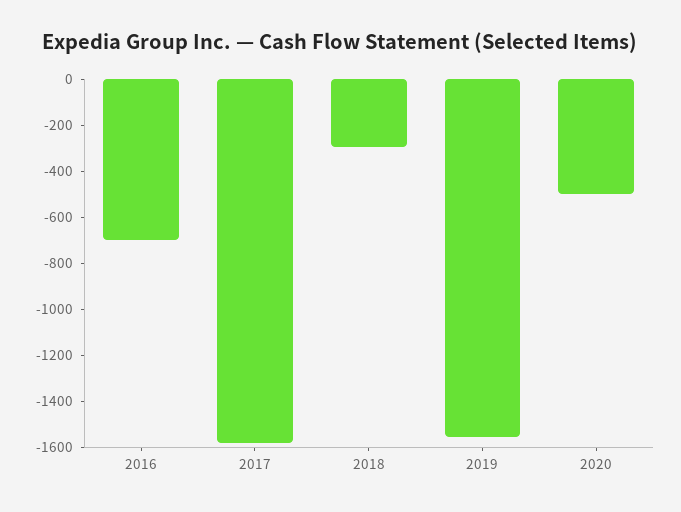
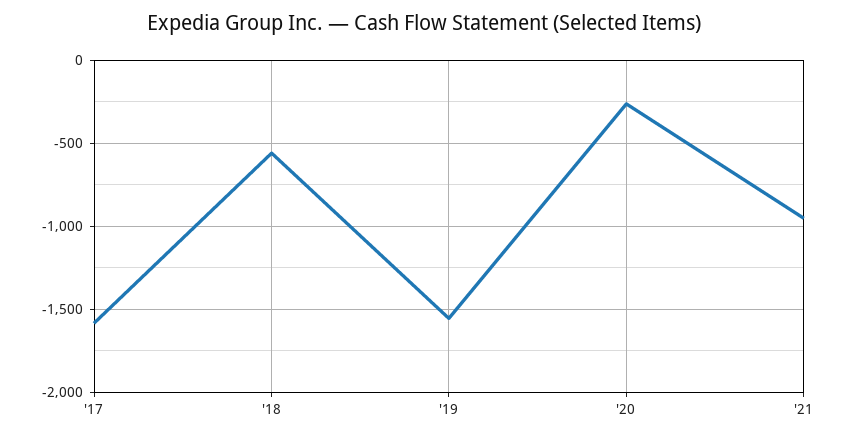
2016: -700 -> none
2018: -300 -> -550
2020: -500 -> -250
'21: none -> -950

